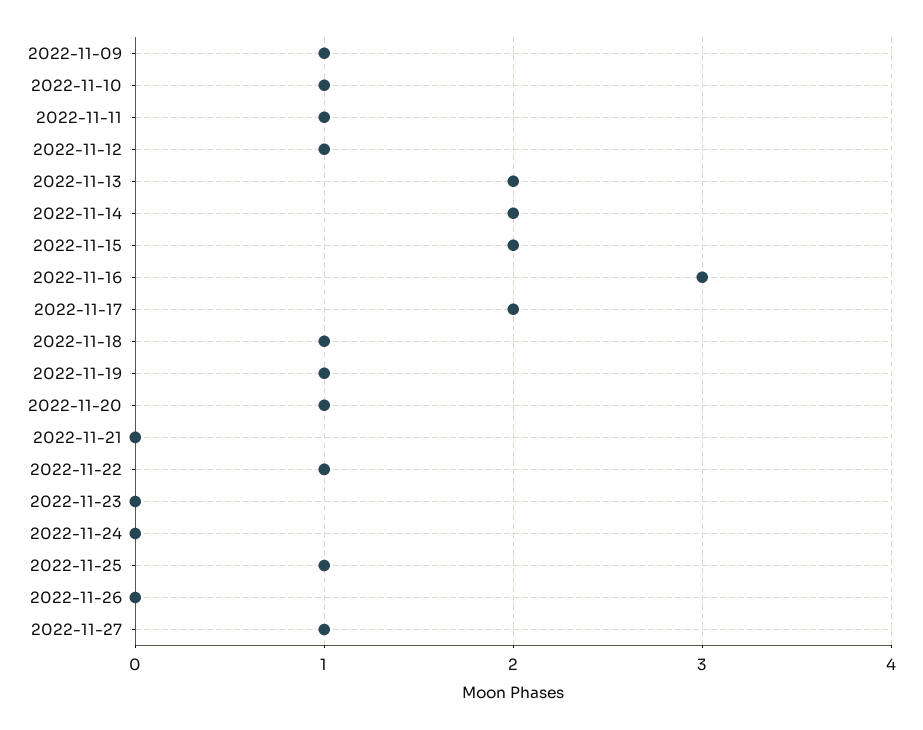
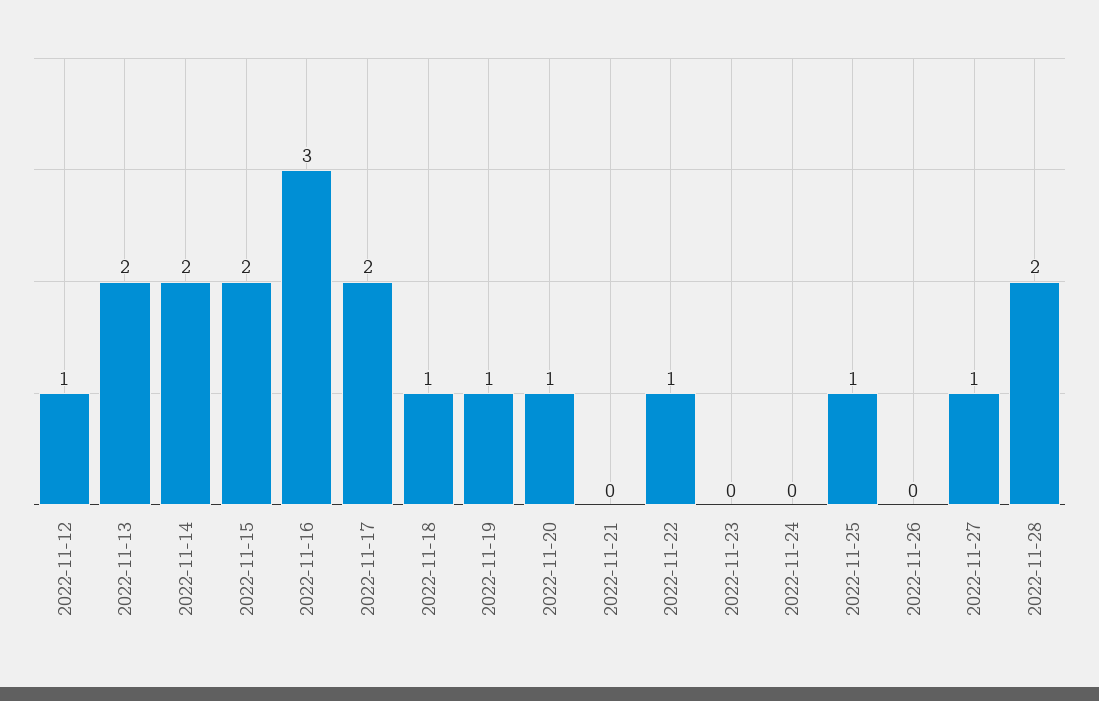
2022-11-09: 1 -> none
2022-11-10: 1 -> none
2022-11-11: 1 -> none
2022-11-28: none -> 2

